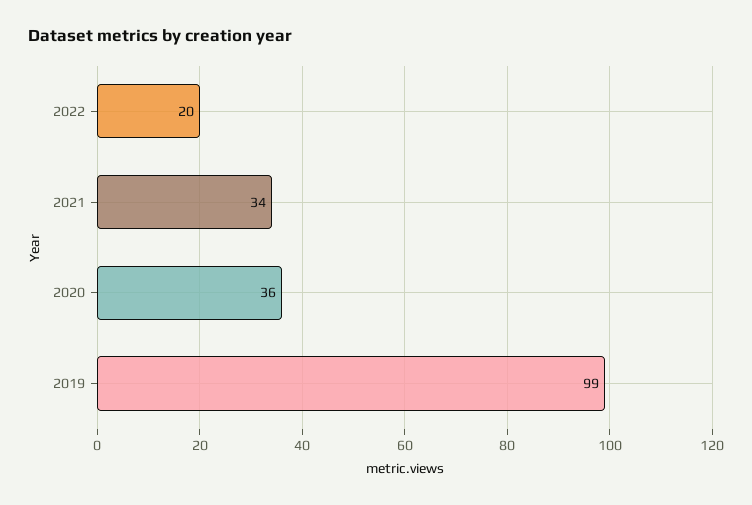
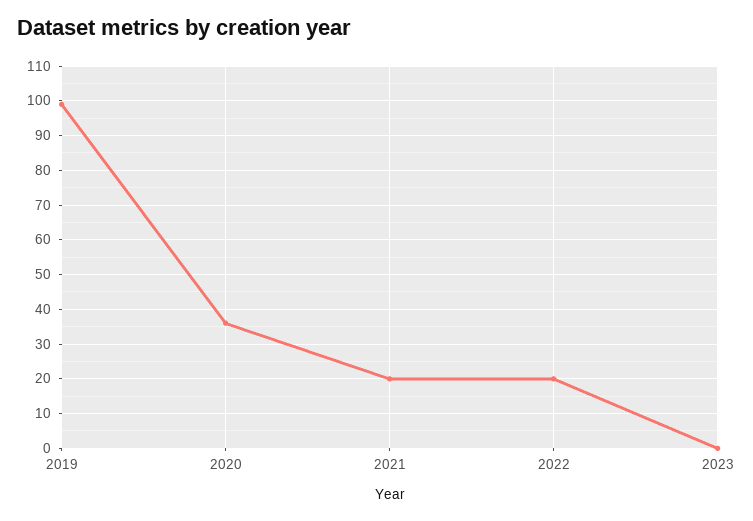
2021: 34 -> 20
2023: none -> 0

